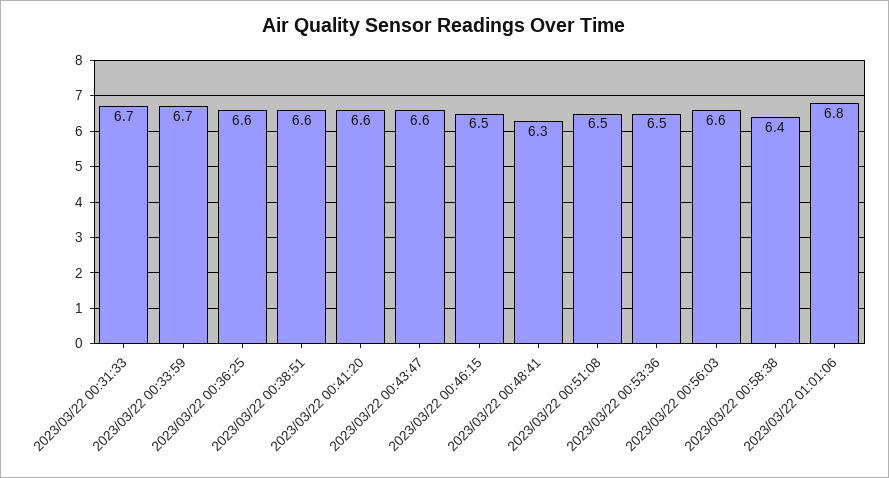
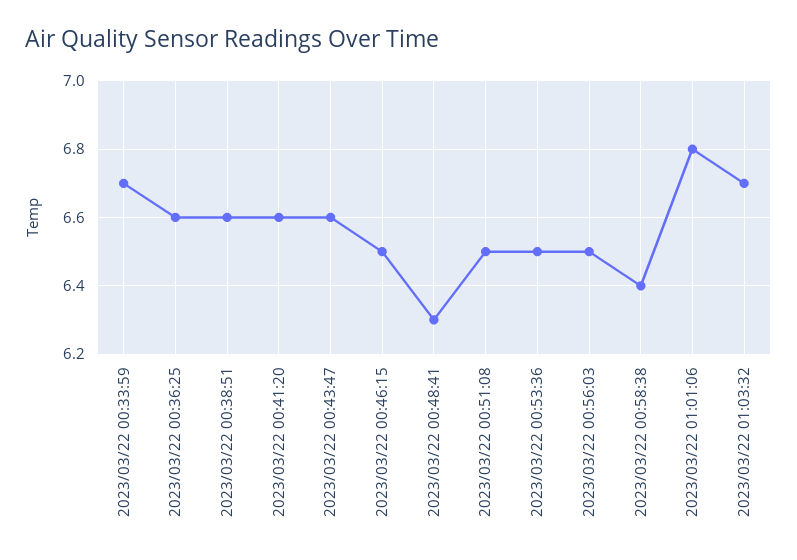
2023/03/22 00:31:33: 6.7 -> none
2023/03/22 00:56:03: 6.6 -> 6.5
2023/03/22 01:03:32: none -> 6.7

